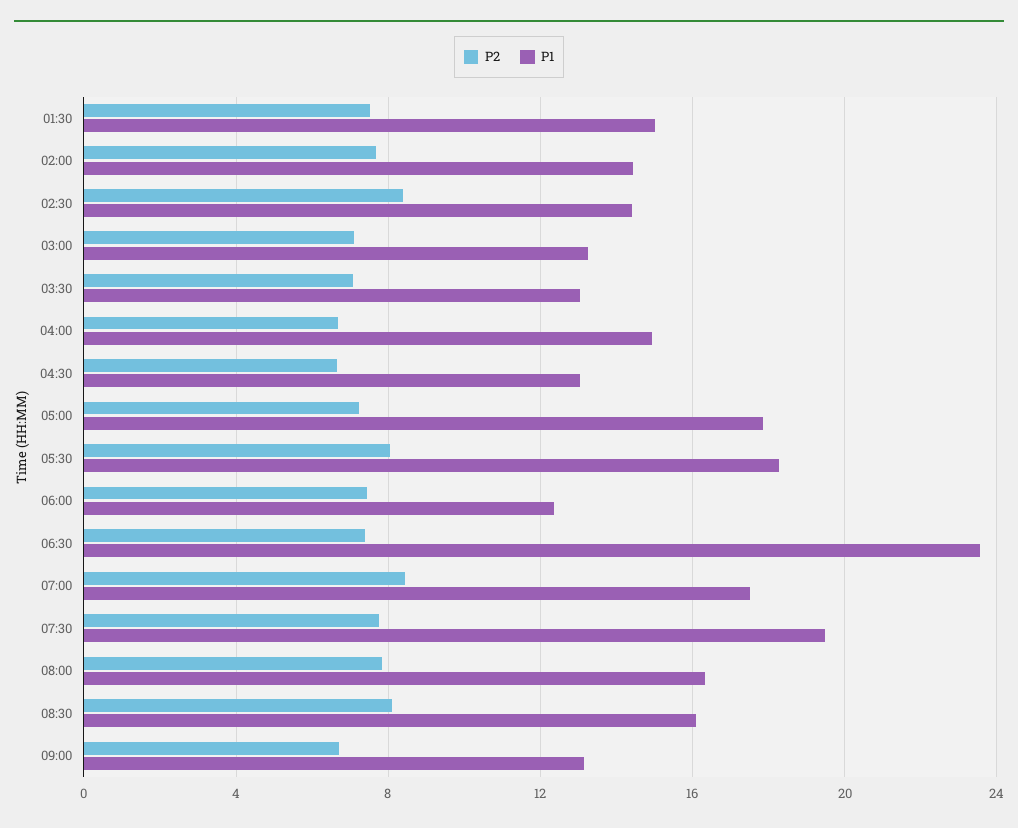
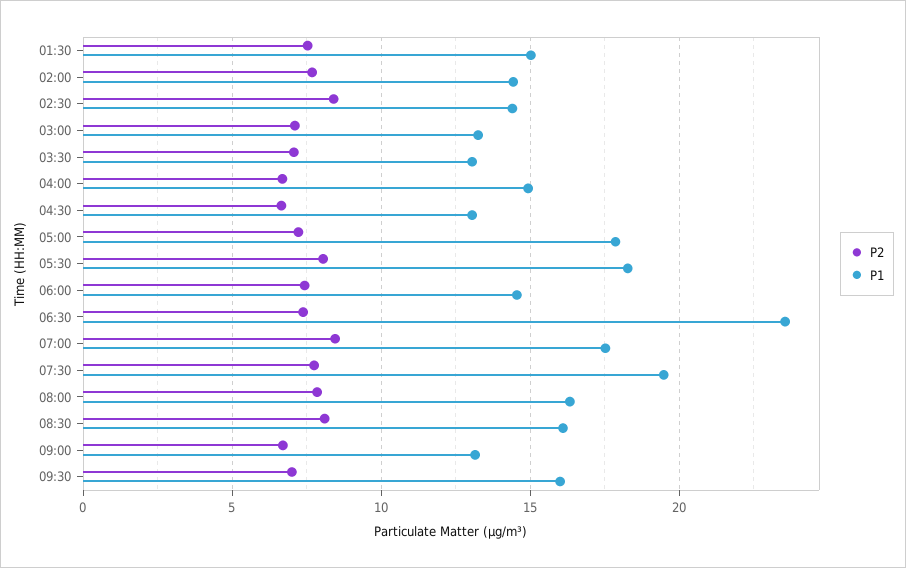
P1, 06:00: 12.5 -> 14.5
P2, 09:30: none -> 7
P1, 09:30: none -> 16

